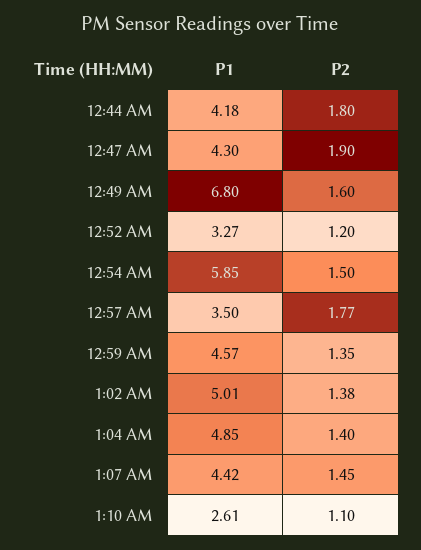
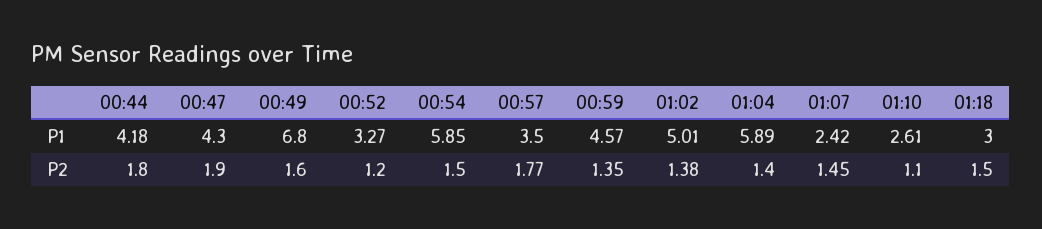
P1, 1:04 AM: 4.85 -> 5.89
P1, 1:07 AM: 4.42 -> 2.42
P1, 01:18: none -> 3
P2, 01:18: none -> 1.5

